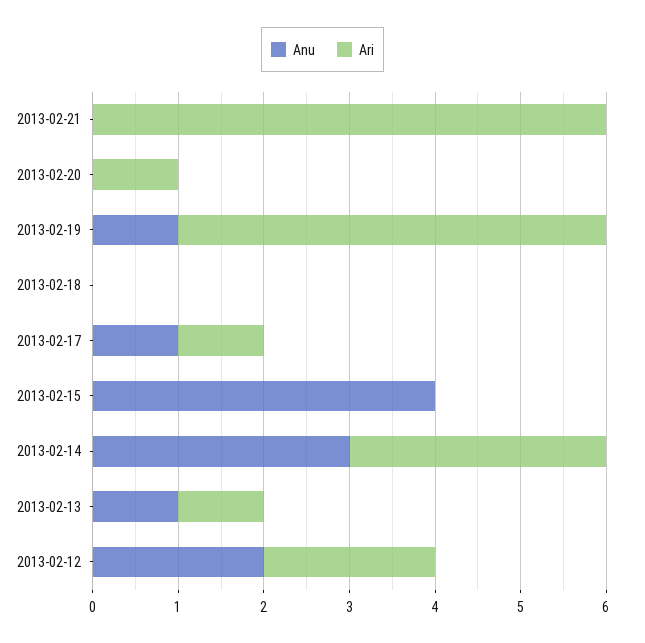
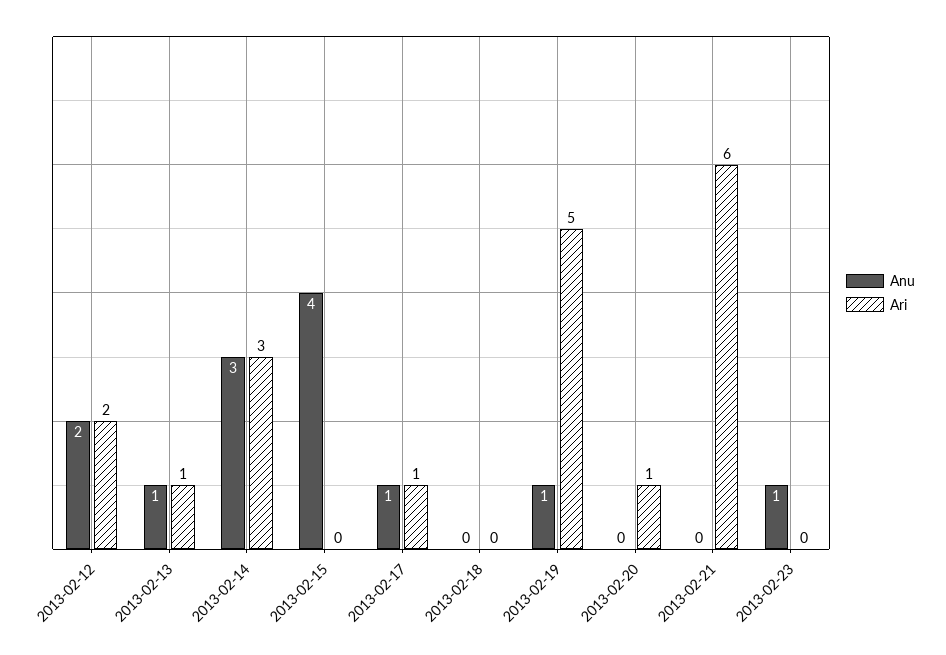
Anu, 2013-02-23: none -> 1
Ari, 2013-02-23: none -> 0

